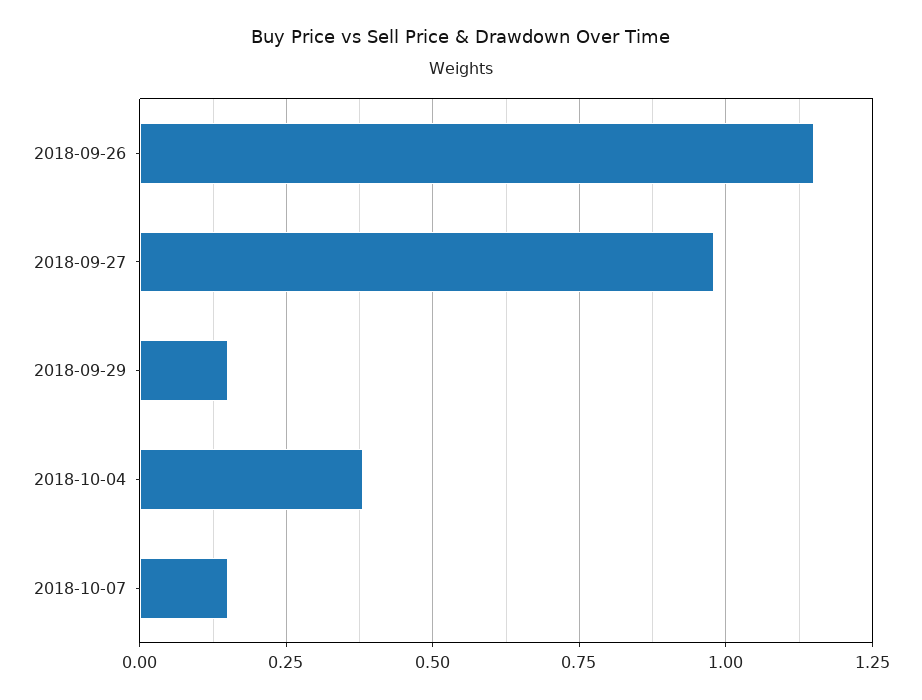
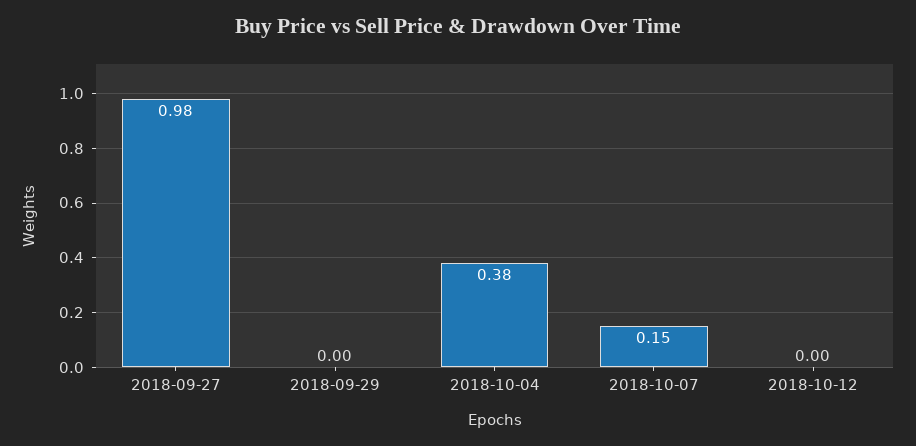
2018-09-26: 1.15 -> none
2018-09-29: 0.15 -> 0
2018-10-12: none -> 0

